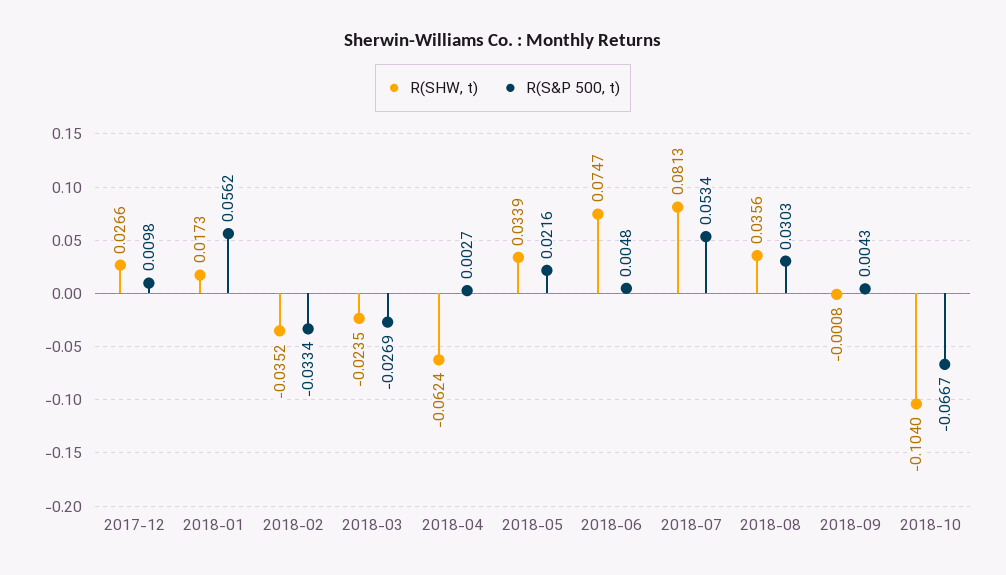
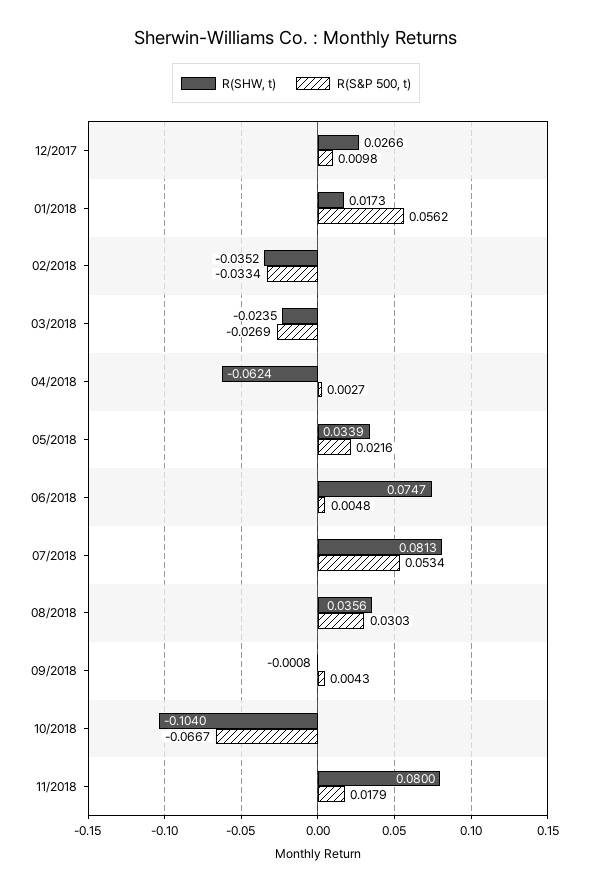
R(SHW, t), 11/2018: none -> 0.08
R(S&P 500, t), 11/2018: none -> 0.0179

